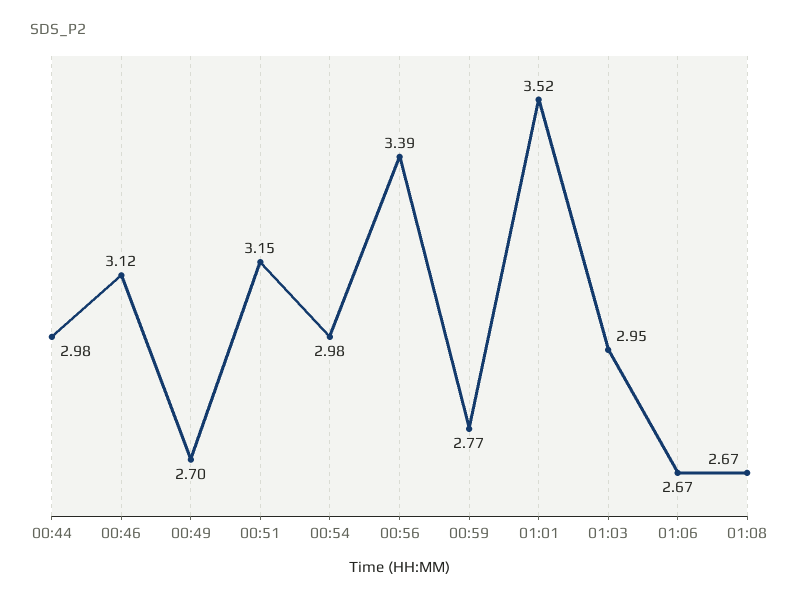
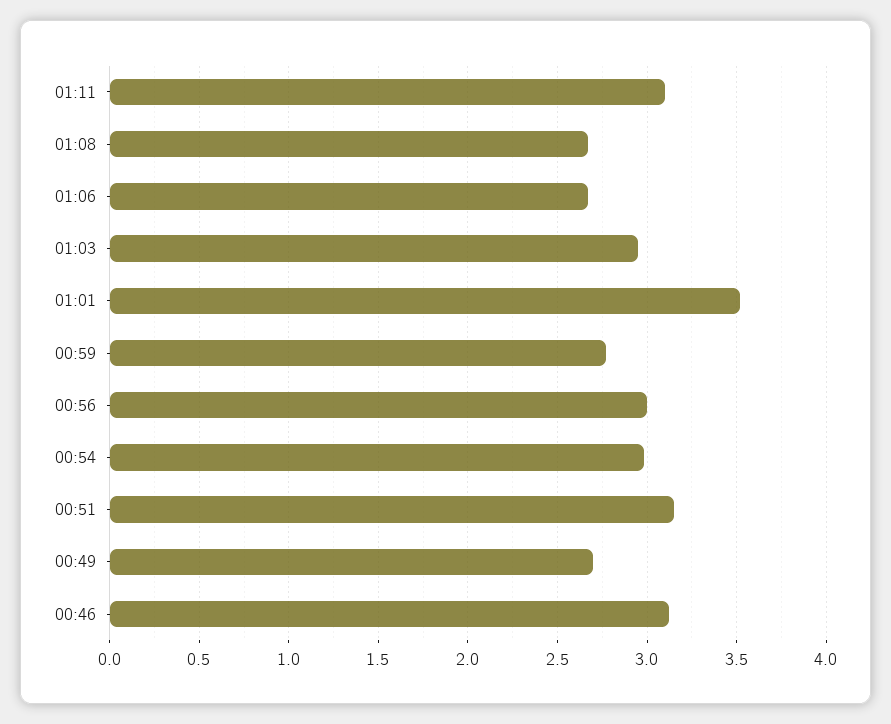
00:44: 2.98 -> none
00:56: 3.39 -> 3
01:11: none -> 3.1

